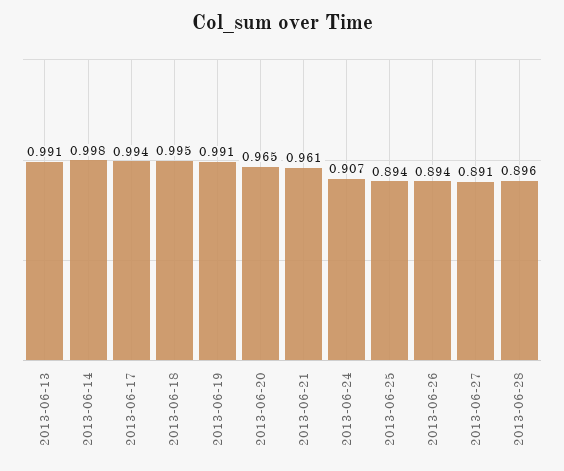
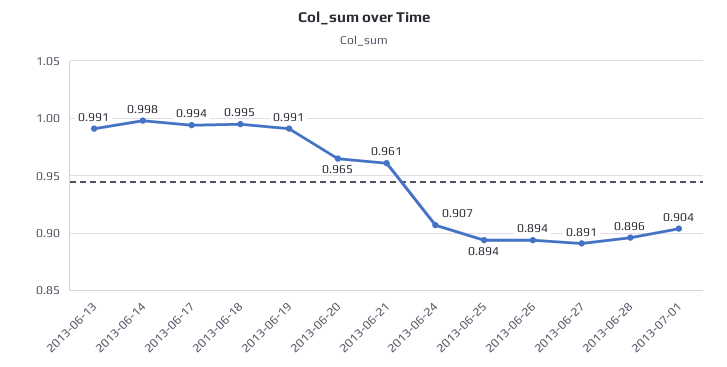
2013-07-01: none -> 0.904

